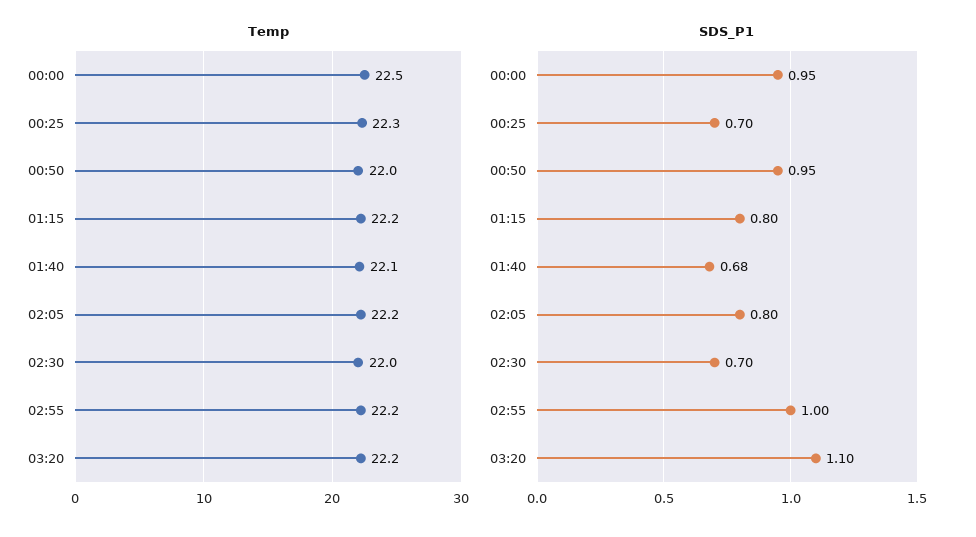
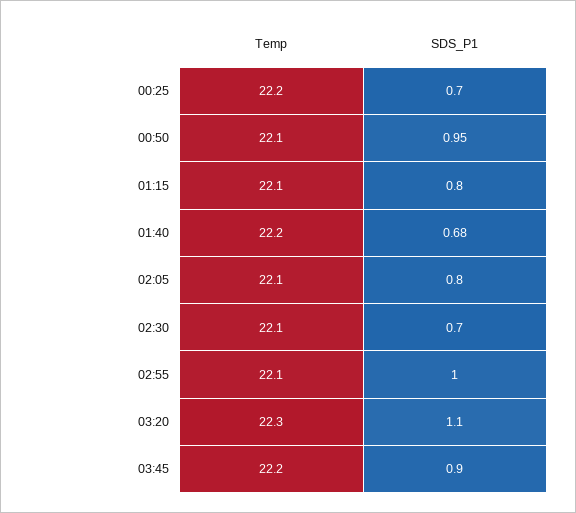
Temp, 00:00: 22.5 -> none
Temp, 00:25: 22.3 -> 22.2
Temp, 00:50: 22 -> 22.1
Temp, 01:15: 22.2 -> 22.1
Temp, 01:40: 22.1 -> 22.2
Temp, 02:05: 22.2 -> 22.1
Temp, 02:30: 22 -> 22.1
Temp, 02:55: 22.2 -> 22.1
Temp, 03:20: 22.2 -> 22.3
SDS_P1, 00:00: 0.95 -> none
Temp, 03:45: none -> 22.2
SDS_P1, 03:45: none -> 0.9

